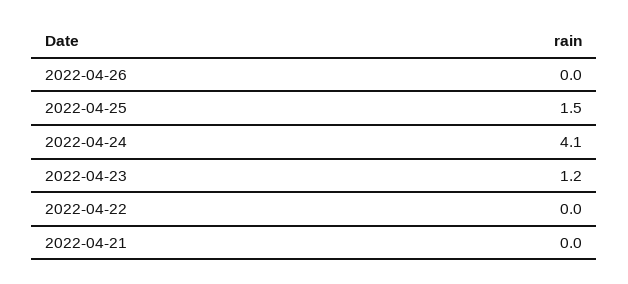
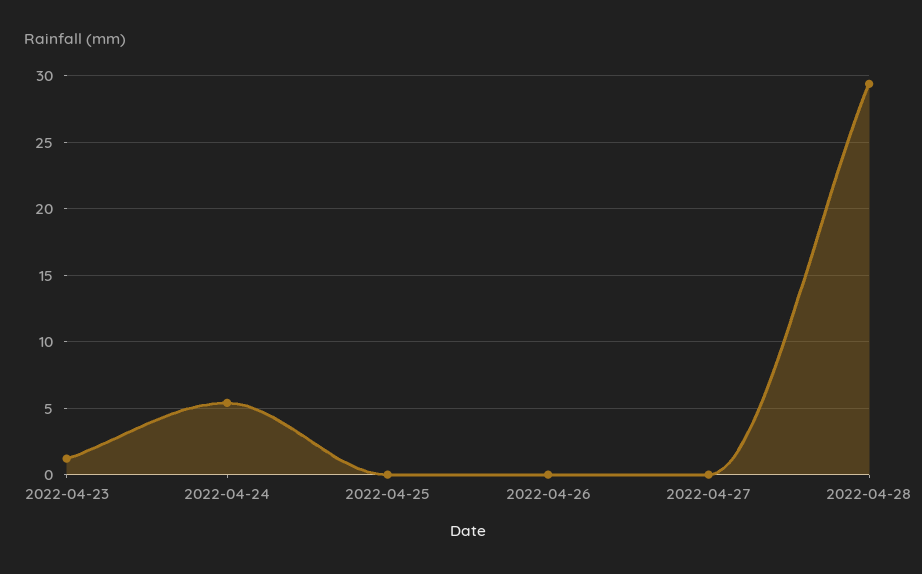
2022-04-25: 1.5 -> 0
2022-04-24: 4.1 -> 5.5
2022-04-22: 0 -> none
2022-04-21: 0 -> none
2022-04-27: none -> 0
2022-04-28: none -> 29.5

